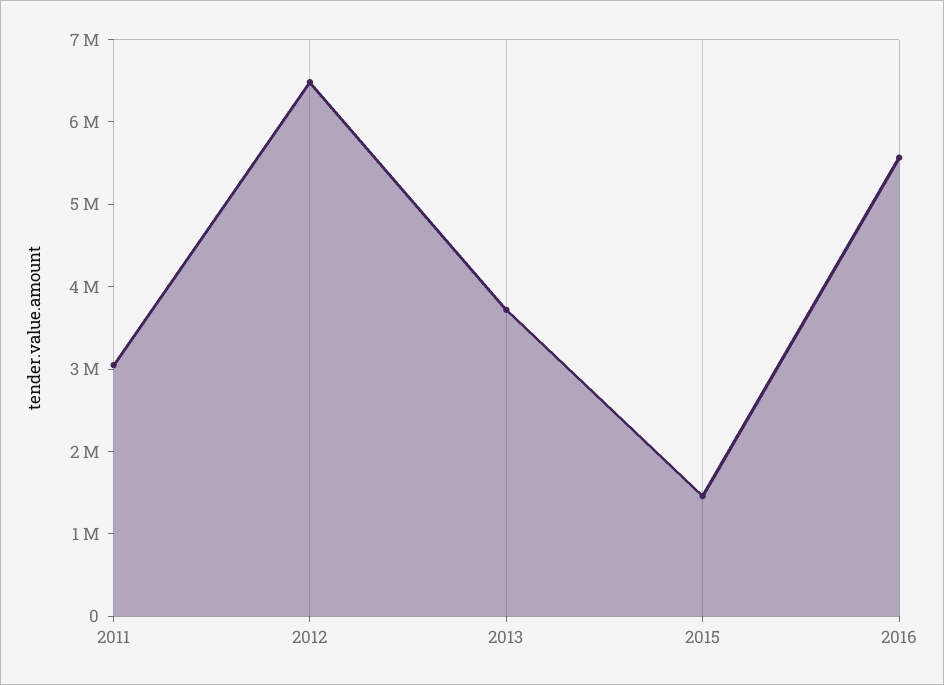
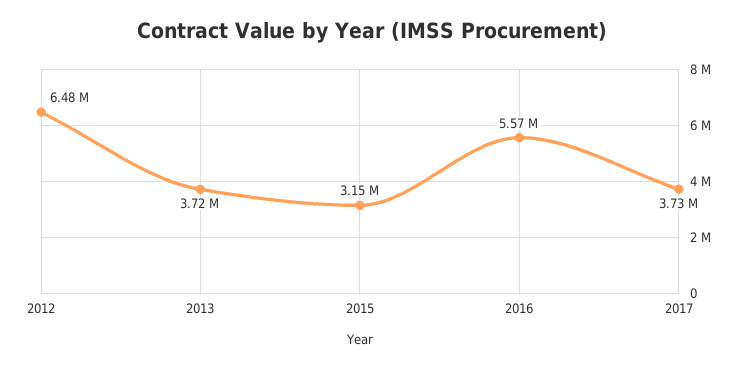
2011: 3000000 -> none
2015: 1400000 -> 3150000
2017: none -> 3730000

